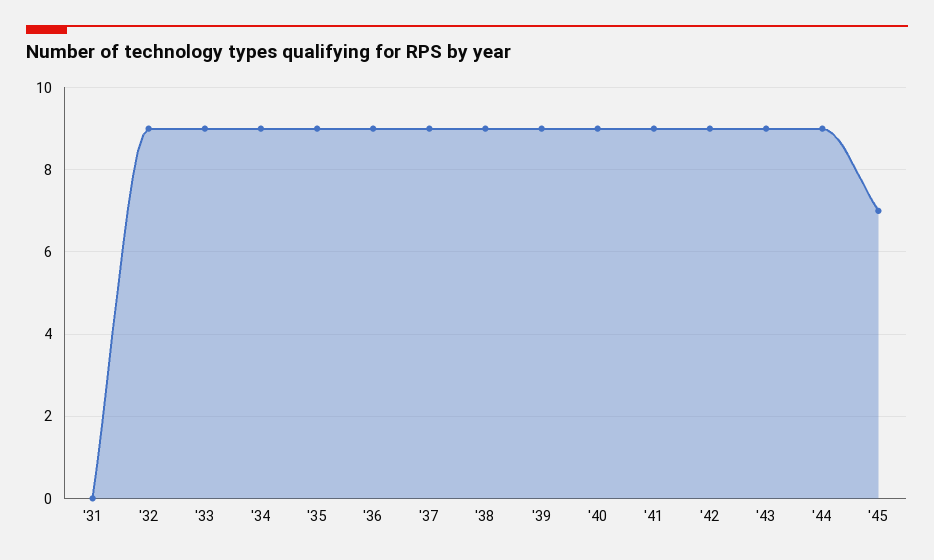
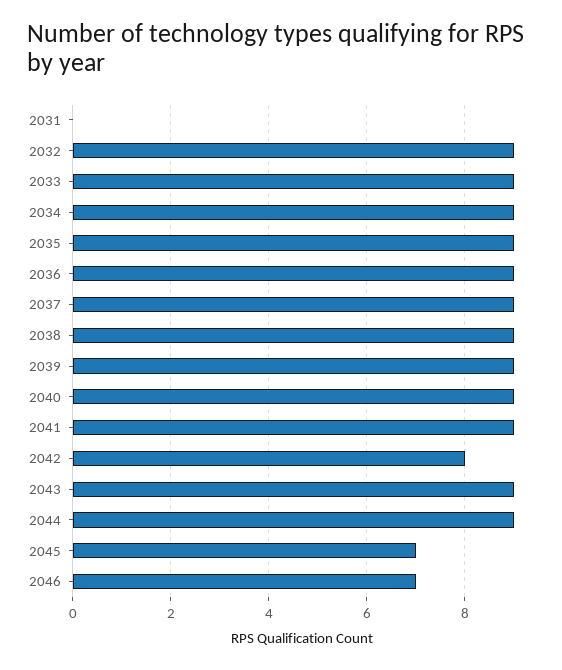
'42: 9 -> 8
2046: none -> 7

